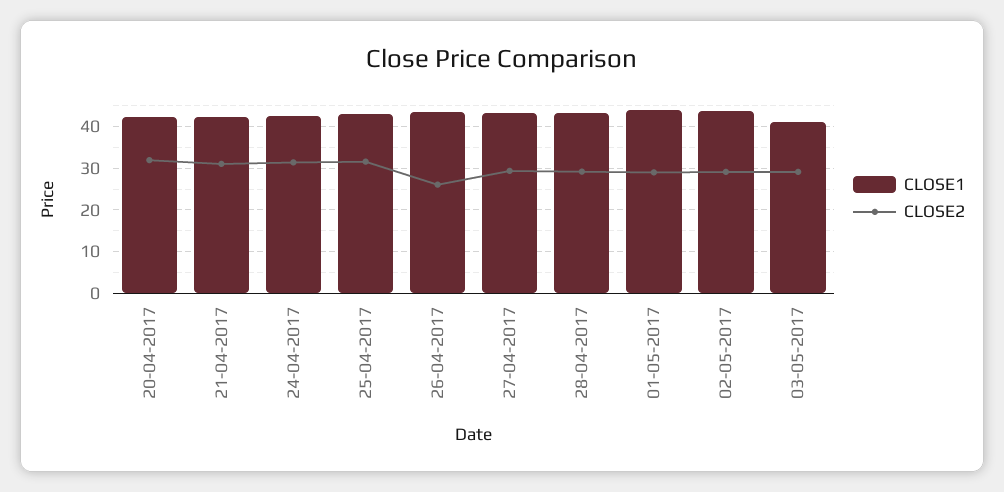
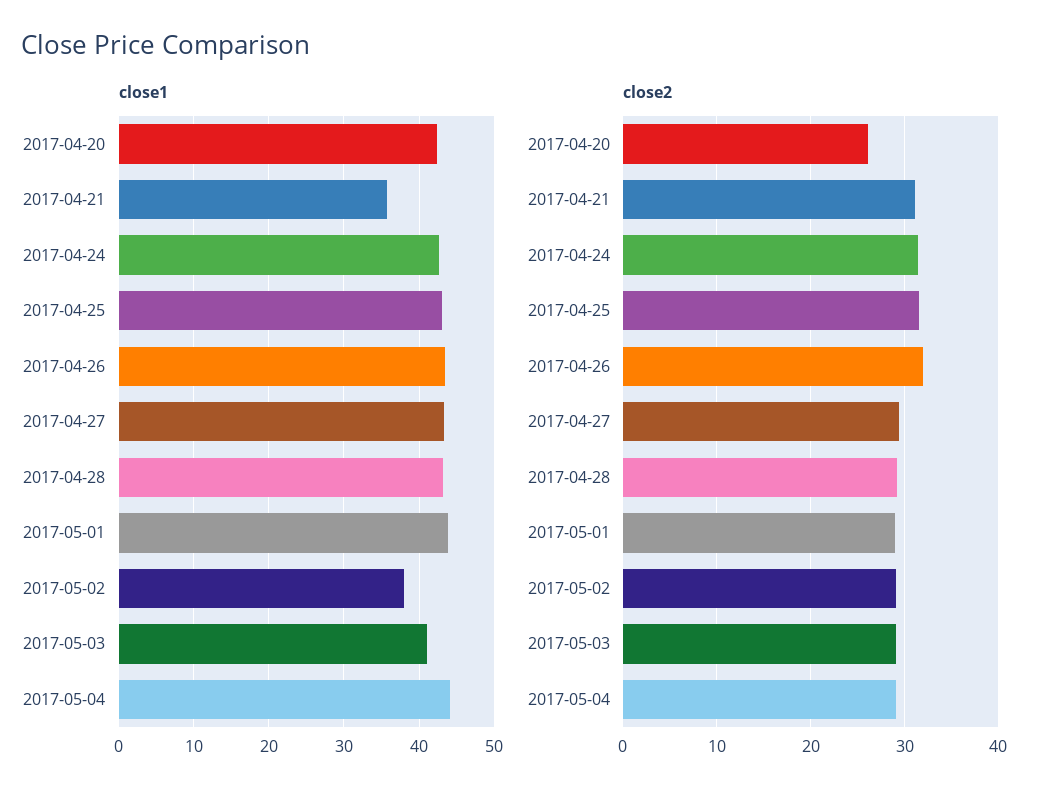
CLOSE2, 20-04-2017: 32 -> 26
CLOSE1, 21-04-2017: 42 -> 36
CLOSE2, 26-04-2017: 26 -> 32
CLOSE1, 02-05-2017: 44 -> 38
CLOSE1, 2017-05-04: none -> 44
CLOSE2, 2017-05-04: none -> 29

